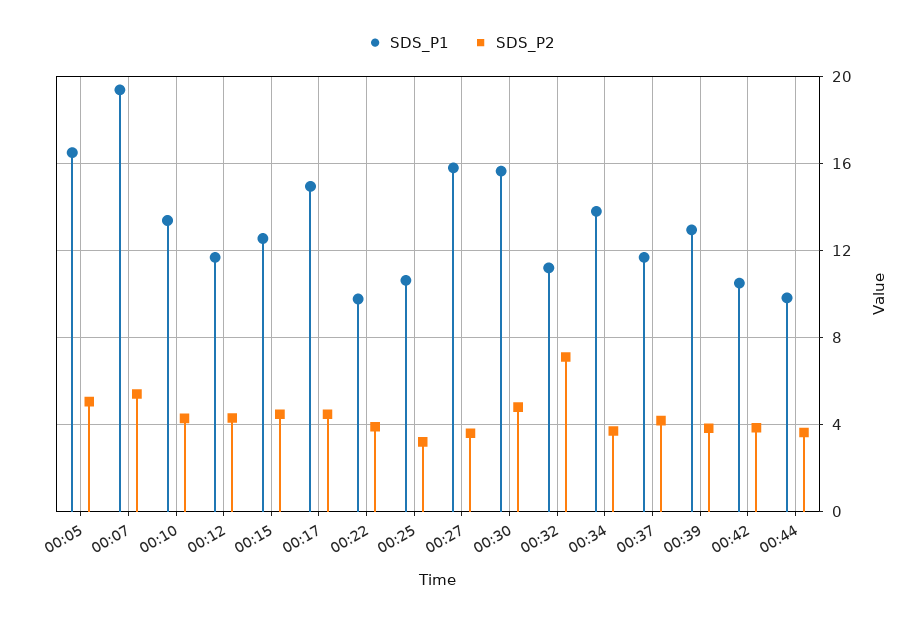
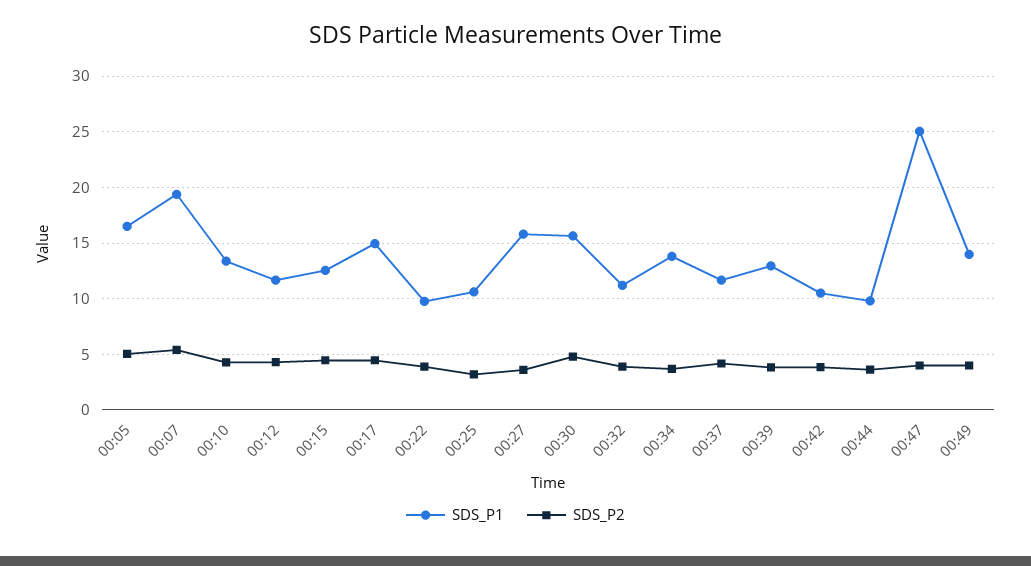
SDS_P2, 00:32: 7 -> 4
SDS_P1, 00:47: none -> 25
SDS_P2, 00:47: none -> 4
SDS_P1, 00:49: none -> 14
SDS_P2, 00:49: none -> 4

